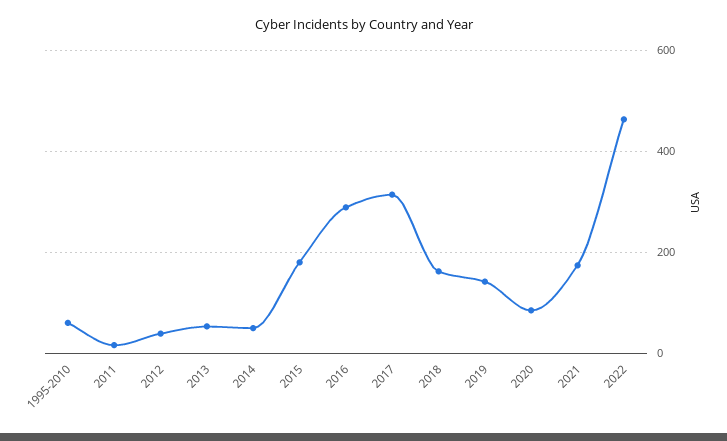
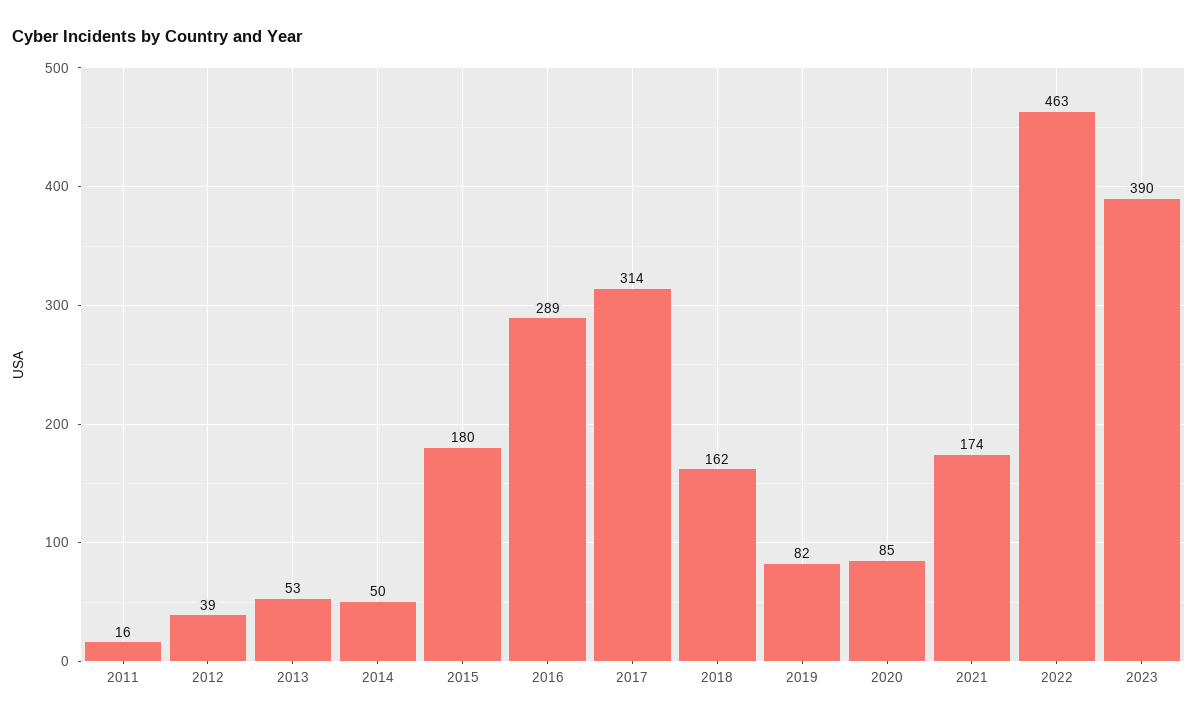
1995-2010: 60 -> none
2019: 140 -> 82
2023: none -> 390

